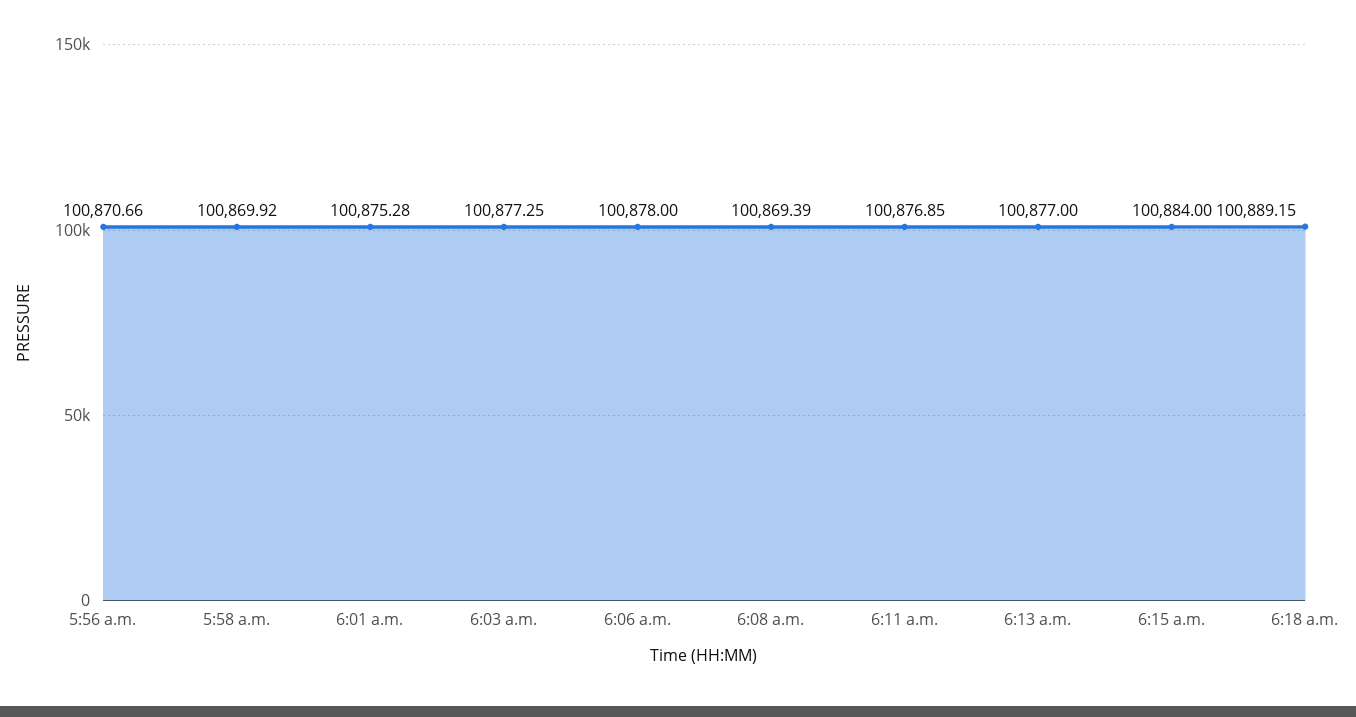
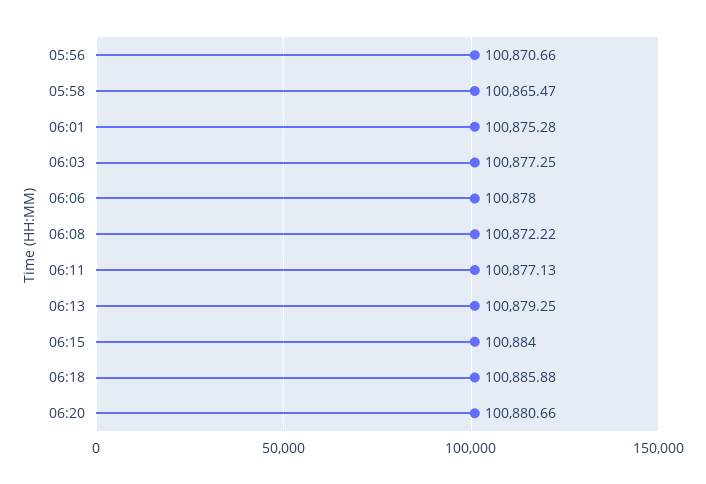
5:58 a.m.: 100869.92 -> 100865.47
6:08 a.m.: 100869.39 -> 100872.22
6:11 a.m.: 100876.85 -> 100877.13
6:13 a.m.: 100877 -> 100879.25
6:18 a.m.: 100889.15 -> 100885.88
06:20: none -> 100880.66

